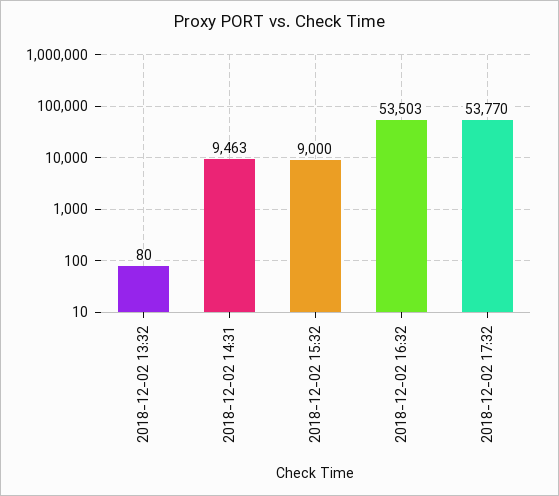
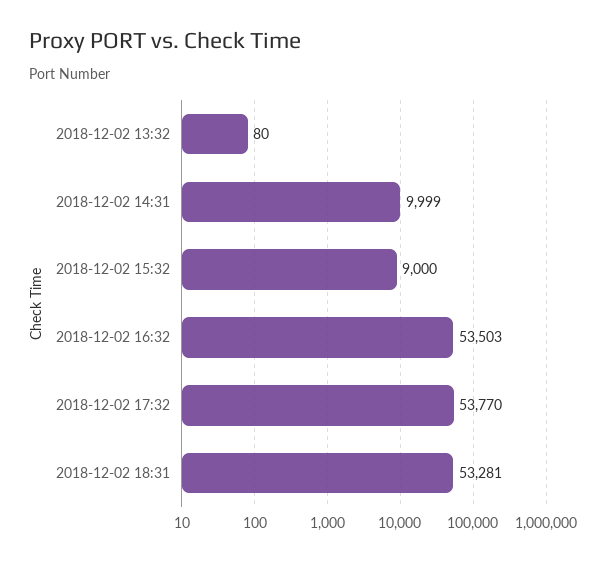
2018-12-02 14:31: 9463 -> 9999
2018-12-02 18:31: none -> 53281

